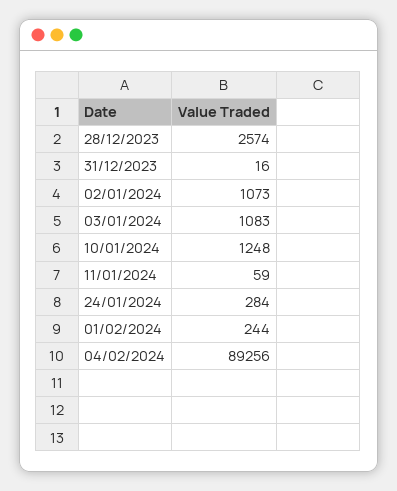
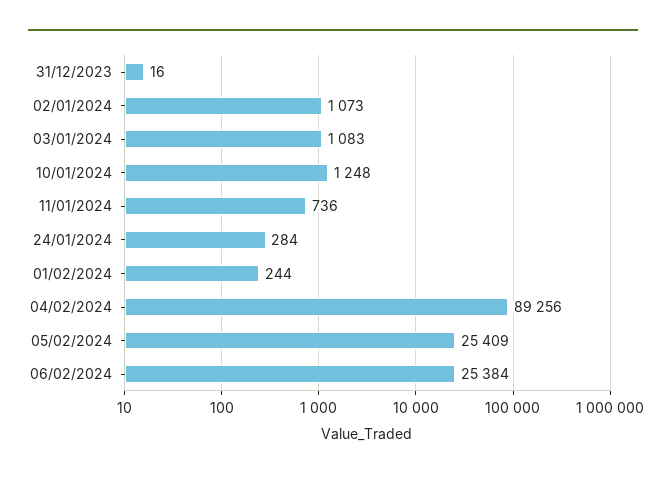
28/12/2023: 2574 -> none
11/01/2024: 59 -> 736
05/02/2024: none -> 25409
06/02/2024: none -> 25384

